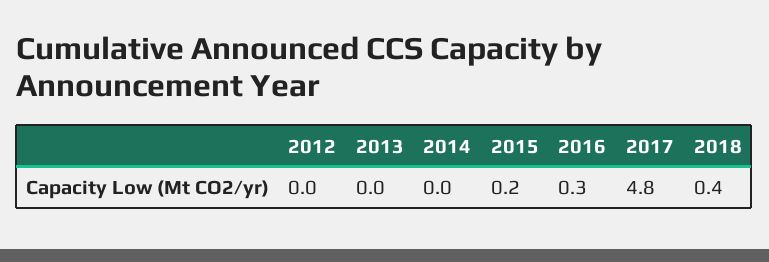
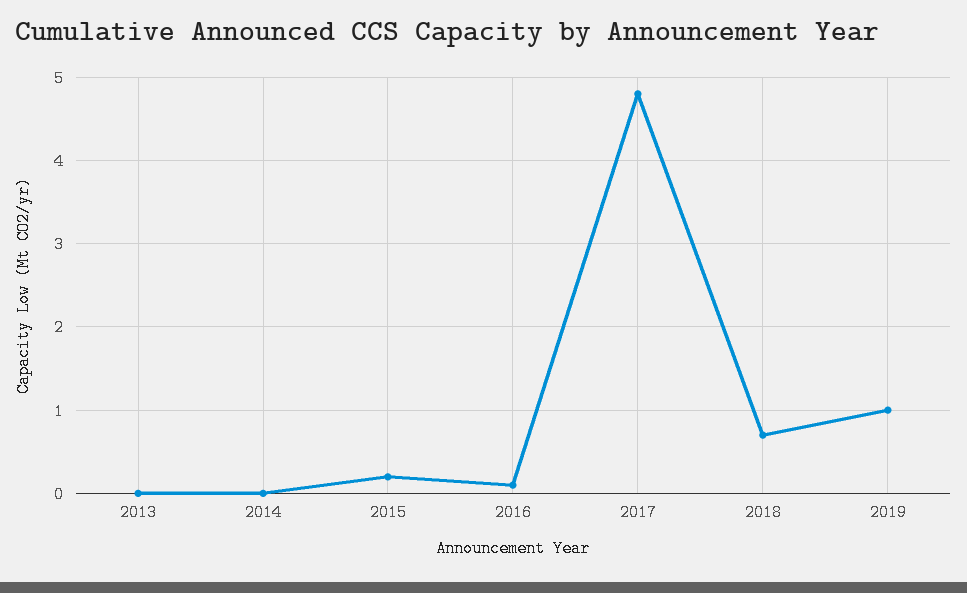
2012: 0 -> none
2016: 0.3 -> 0.1
2018: 0.4 -> 0.7
2019: none -> 1

